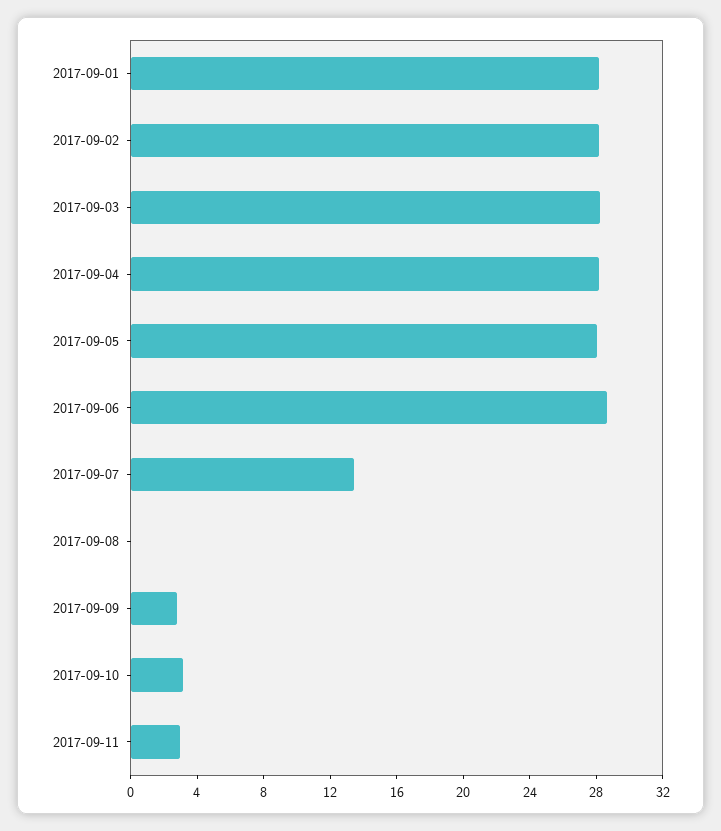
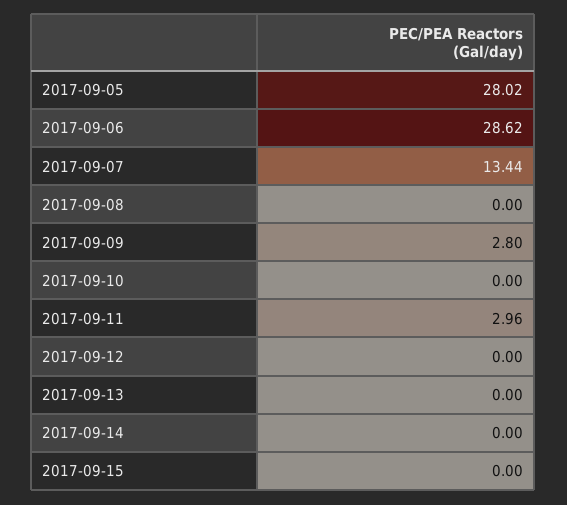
2017-09-01: 28 -> none
2017-09-02: 28 -> none
2017-09-03: 28 -> none
2017-09-04: 28 -> none
2017-09-10: 3 -> 0
2017-09-12: none -> 0
2017-09-13: none -> 0
2017-09-14: none -> 0
2017-09-15: none -> 0

